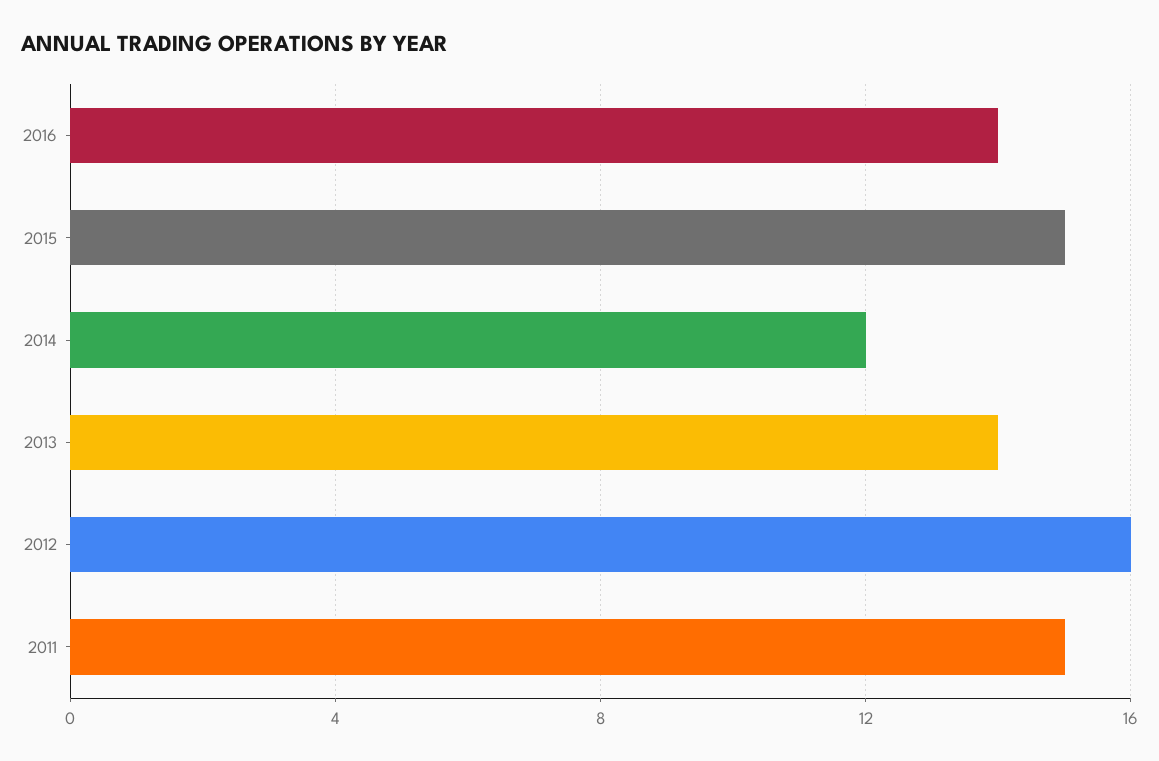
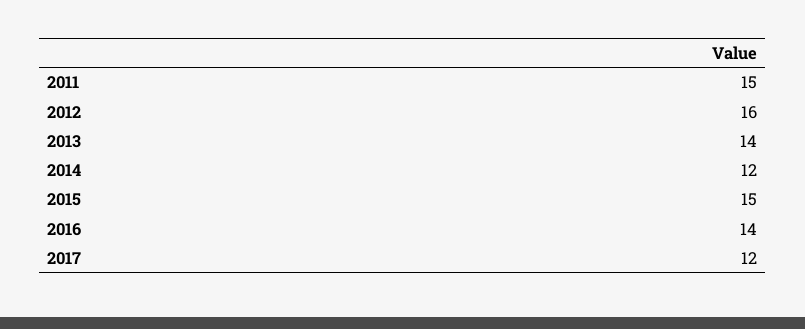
2017: none -> 12

